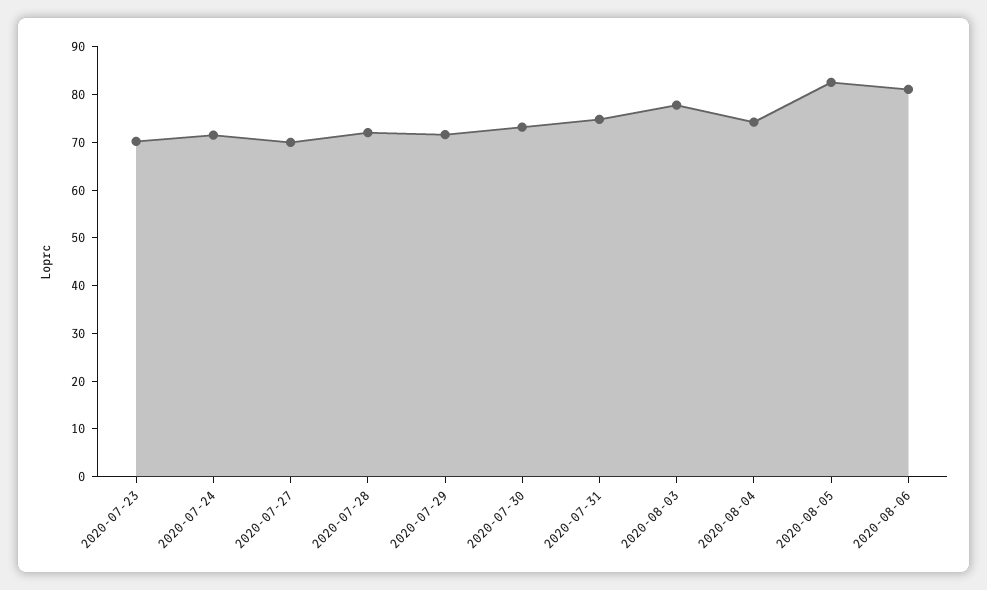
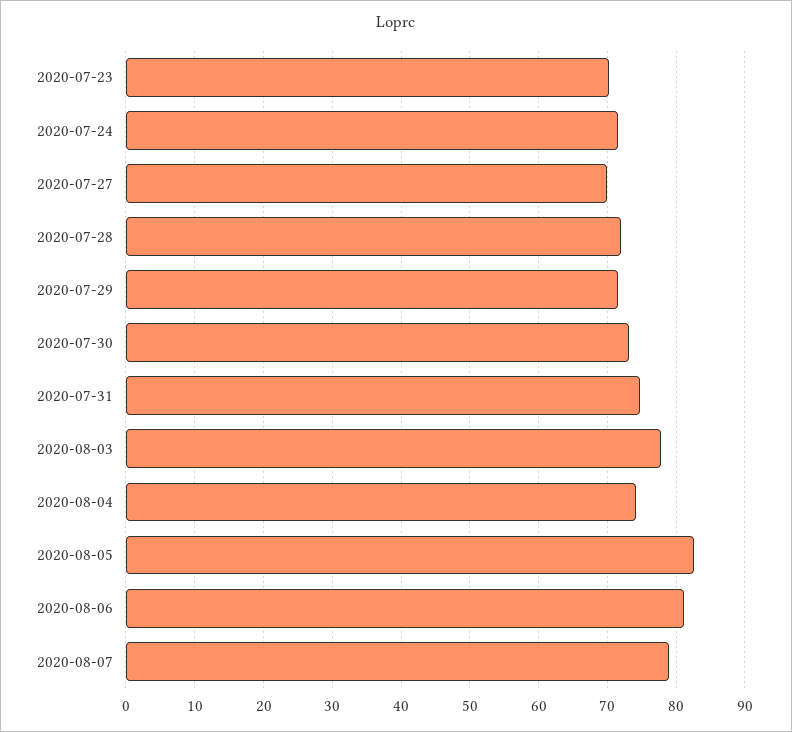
2020-08-07: none -> 79

